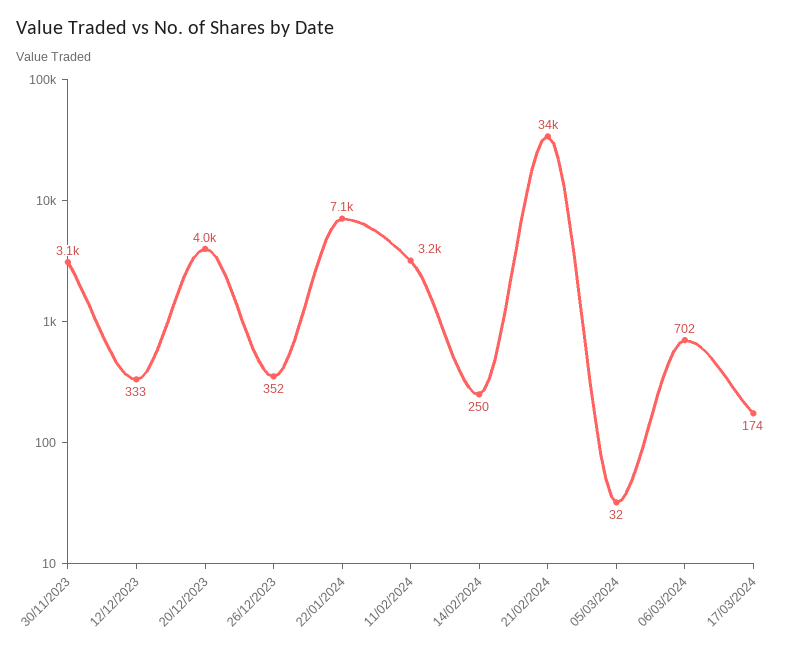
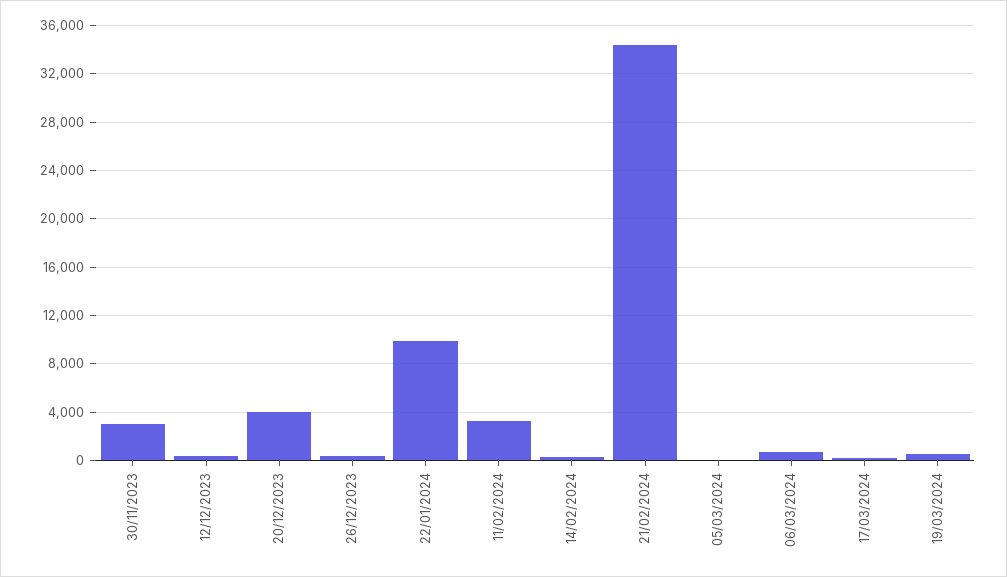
22/01/2024: 7100 -> 10000
19/03/2024: none -> 500

